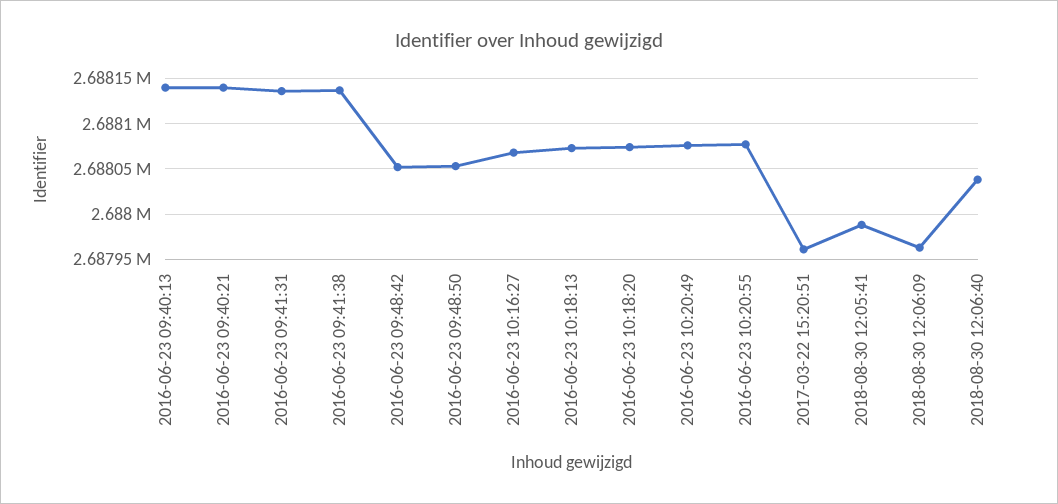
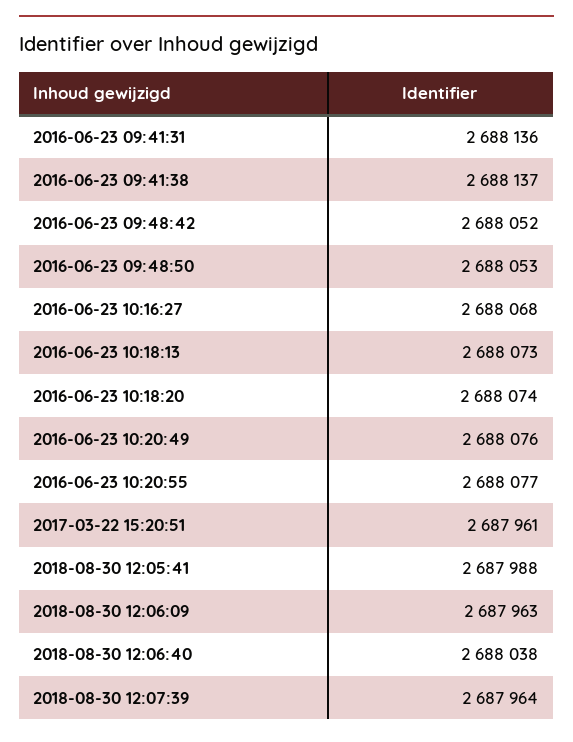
2016-06-23 09:40:13: 2688140 -> none
2016-06-23 09:40:21: 2688140 -> none
2018-08-30 12:07:39: none -> 2687964

